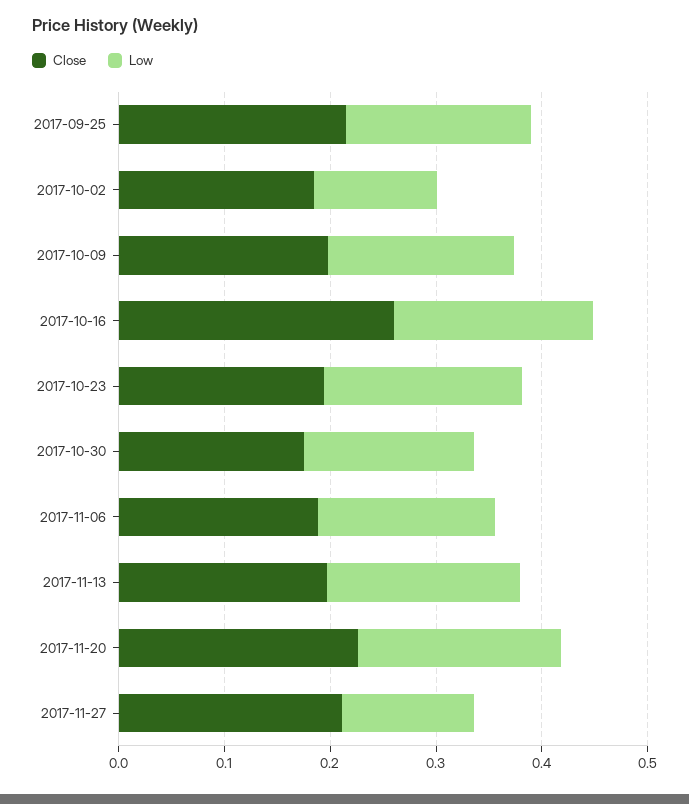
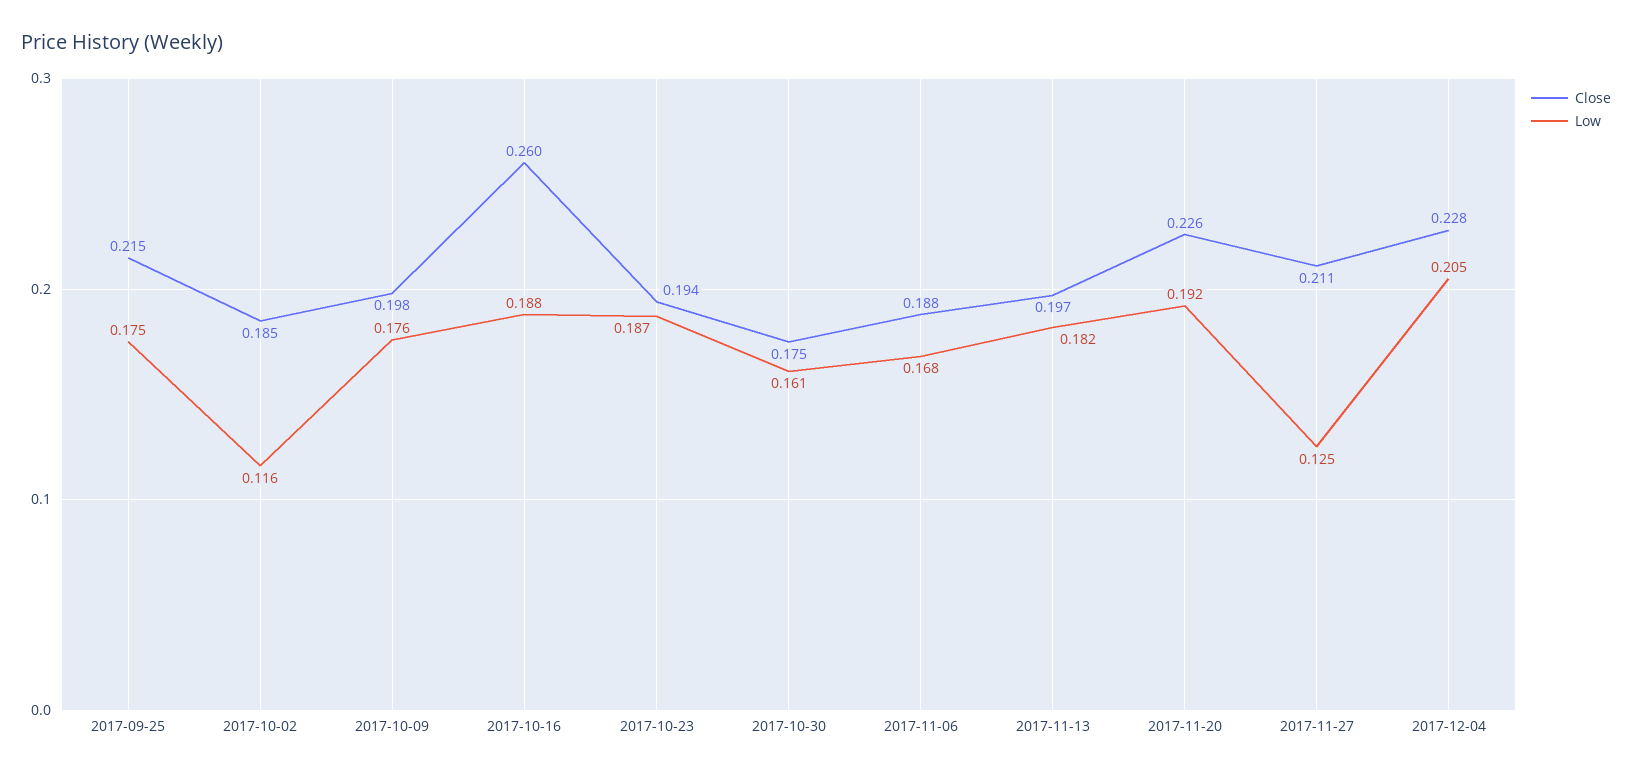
Close, 2017-12-04: none -> 0.228
Low, 2017-12-04: none -> 0.205

